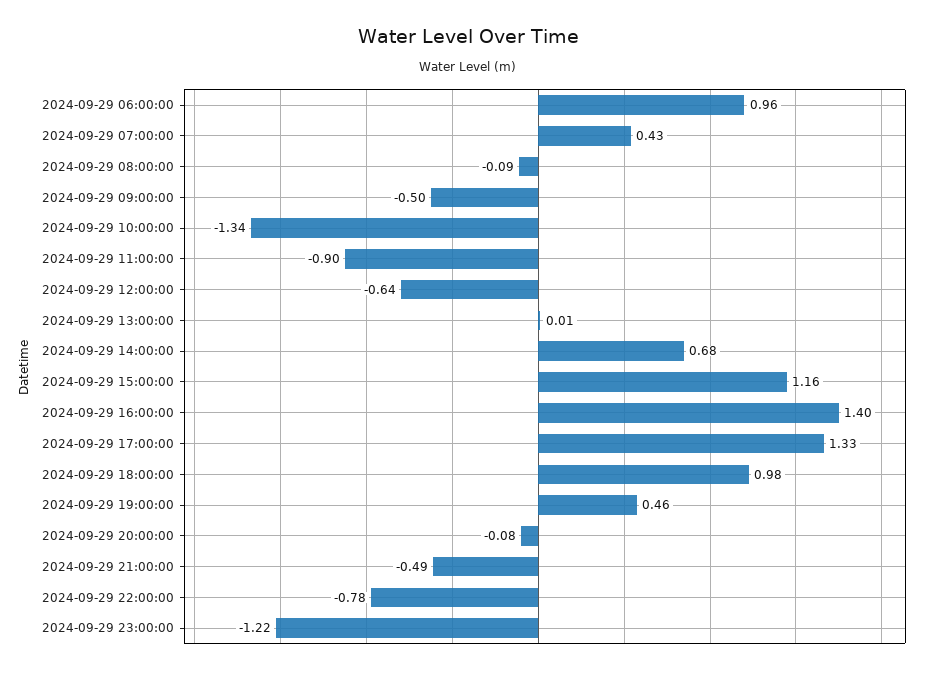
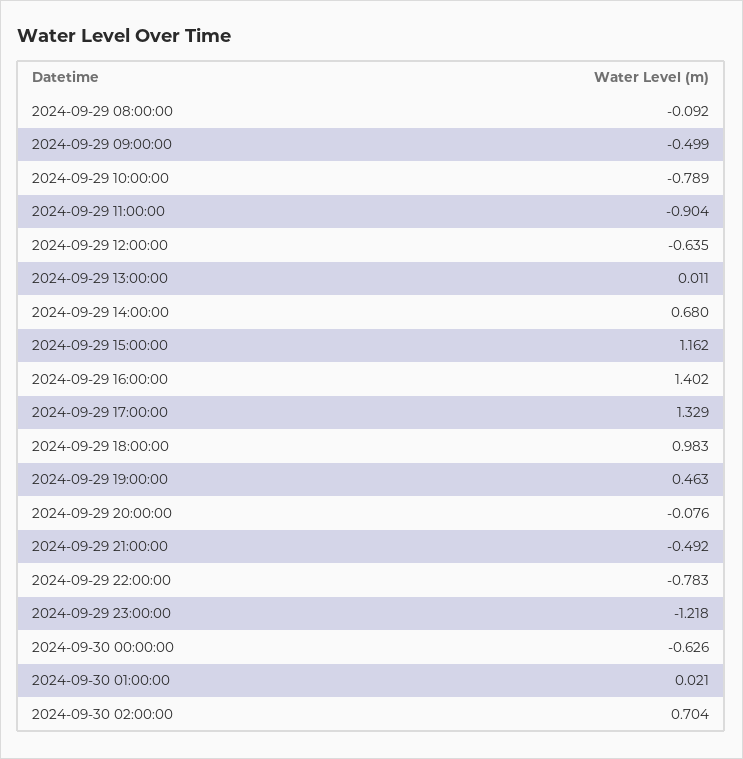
2024-09-29 06:00:00: 0.96 -> none
2024-09-29 07:00:00: 0.43 -> none
2024-09-29 10:00:00: -1.34 -> -0.789
2024-09-30 00:00:00: none -> -0.626
2024-09-30 01:00:00: none -> 0.021
2024-09-30 02:00:00: none -> 0.704

